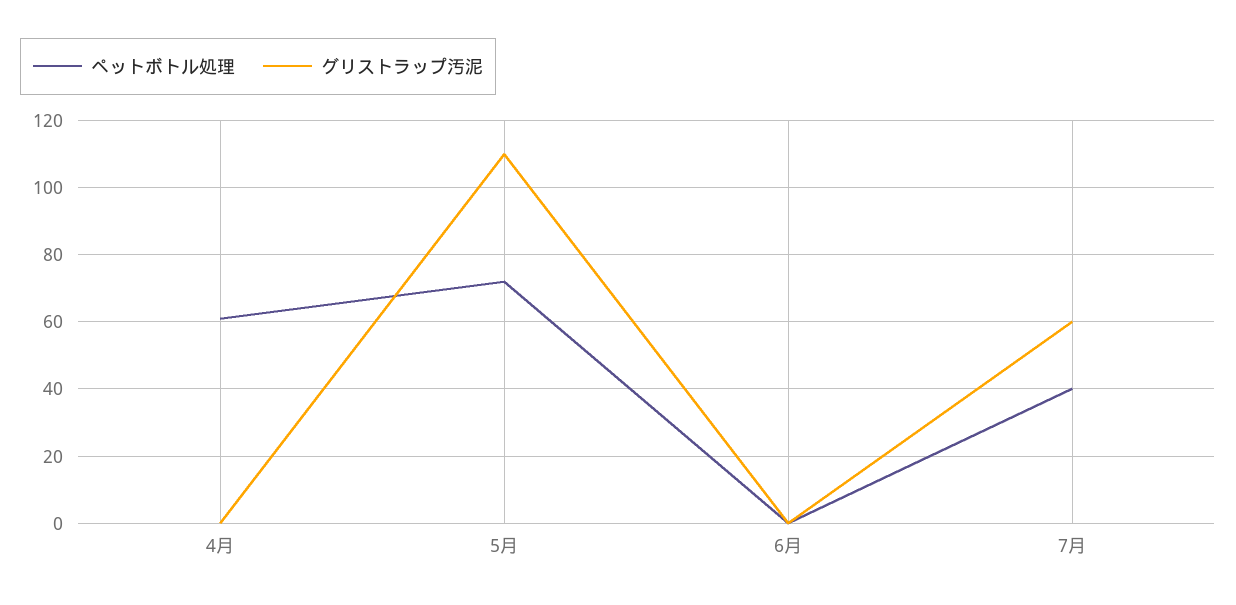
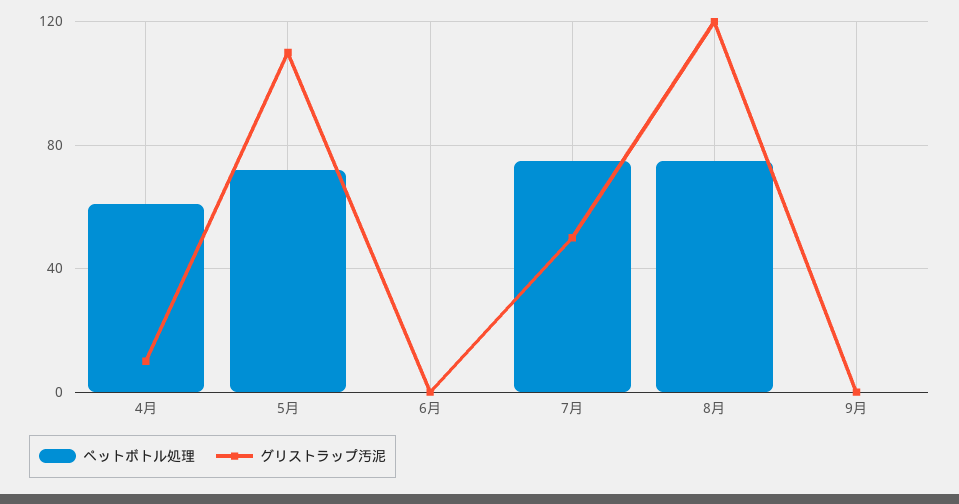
グリストラップ汚泥, 4月: 0 -> 10
ペットボトル処理, 7月: 40 -> 75
グリストラップ汚泥, 7月: 60 -> 50
ペットボトル処理, 8月: none -> 75
グリストラップ汚泥, 8月: none -> 120
ペットボトル処理, 9月: none -> 0
グリストラップ汚泥, 9月: none -> 0

